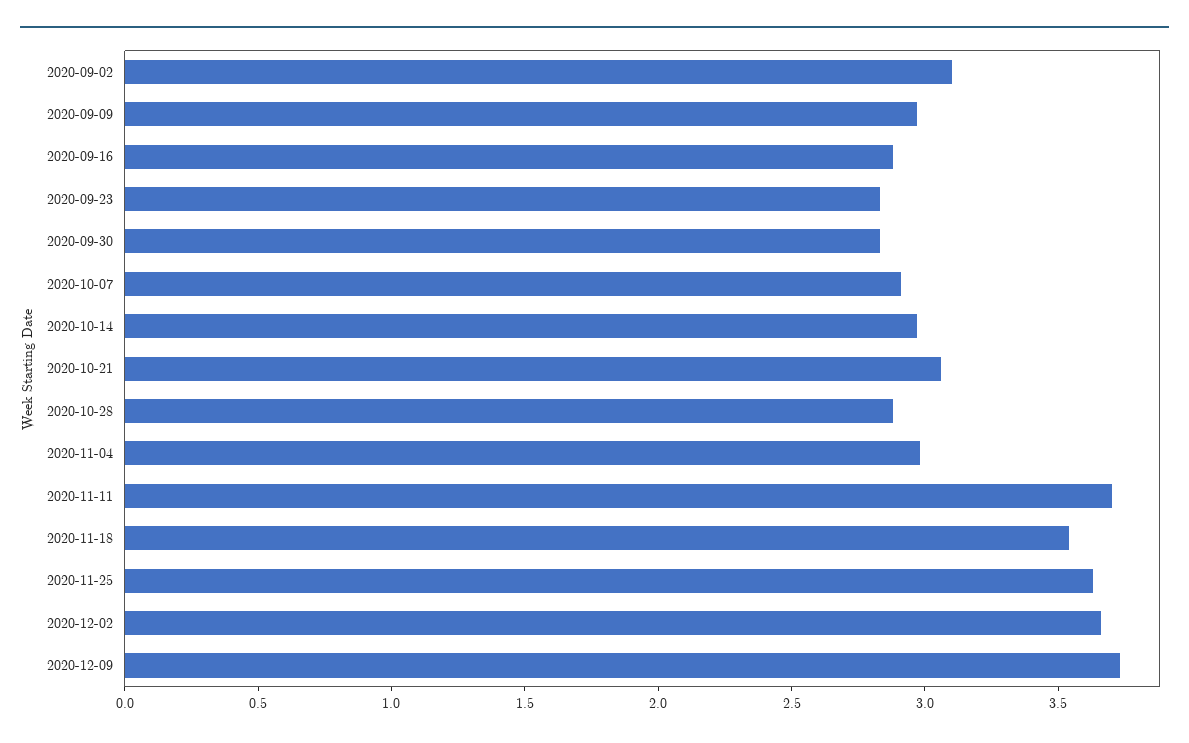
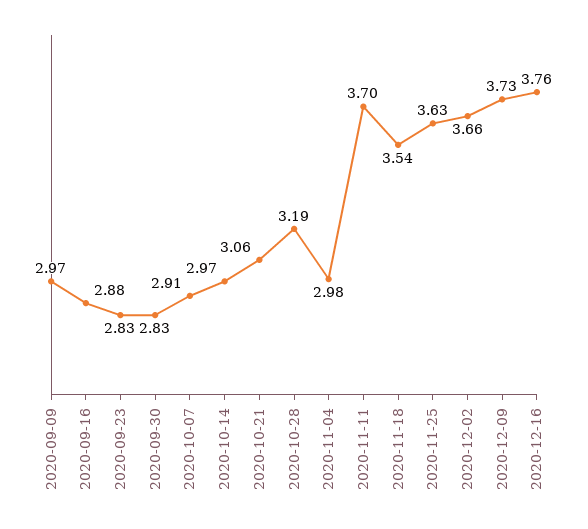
2020-09-02: 3.1 -> none
2020-10-28: 2.9 -> 3.19
2020-12-16: none -> 3.76

